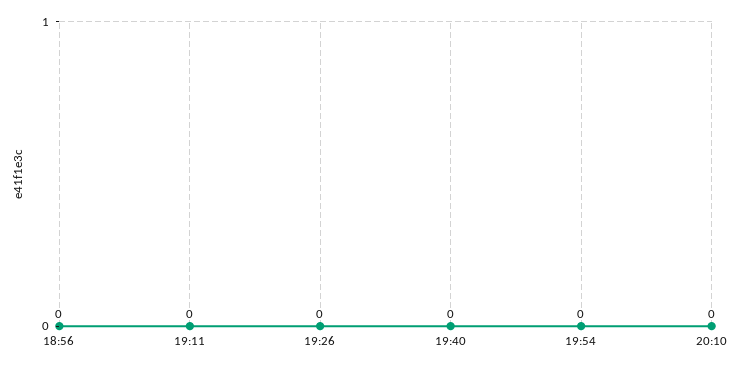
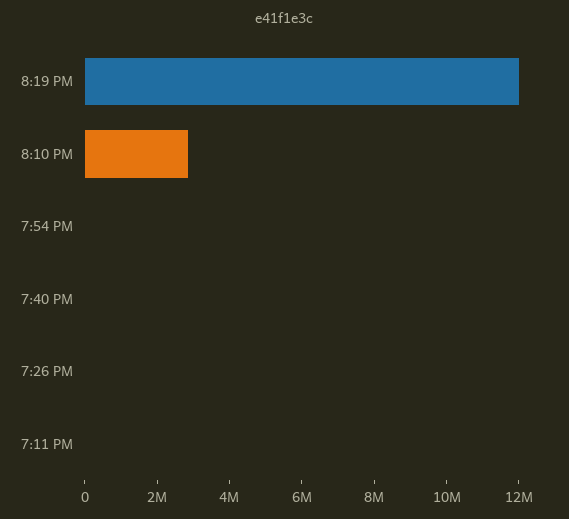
18:56: 0 -> none
20:10: 0 -> 3000000
8:19 PM: none -> 12000000

